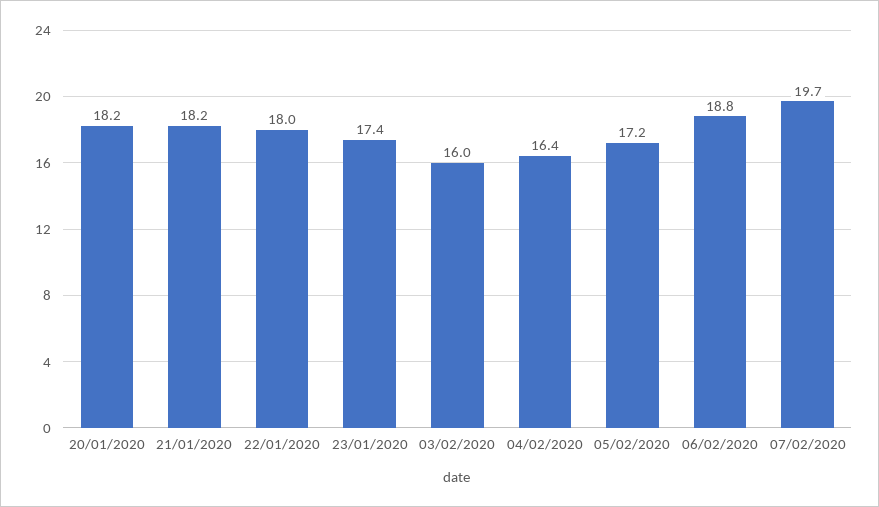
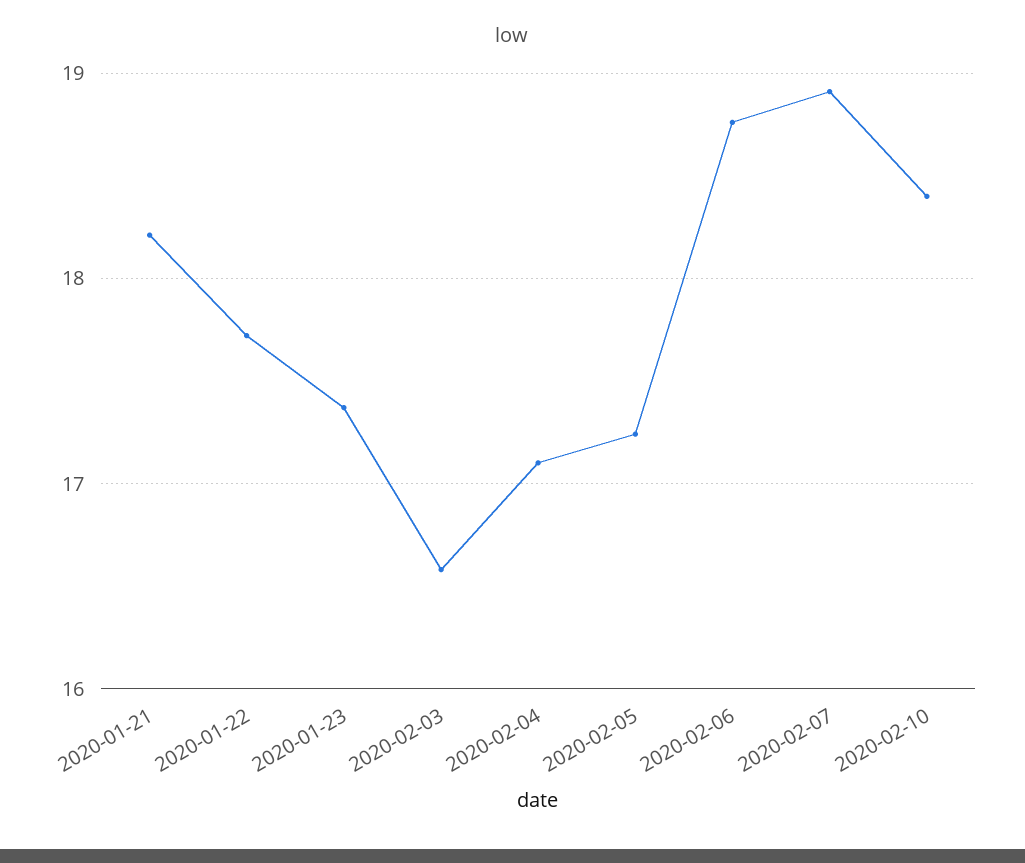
20/01/2020: 18.2 -> none
22/01/2020: 18 -> 17.7
03/02/2020: 16 -> 16.6
04/02/2020: 16.4 -> 17.1
07/02/2020: 19.7 -> 18.9
2020-02-10: none -> 18.4

